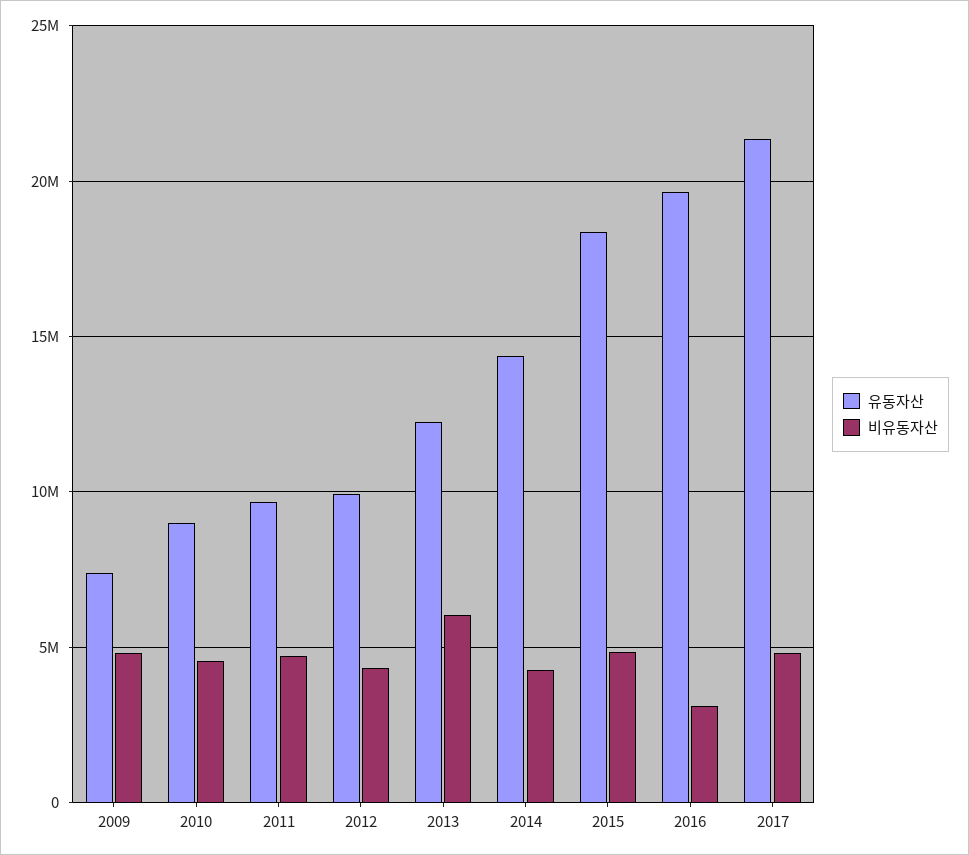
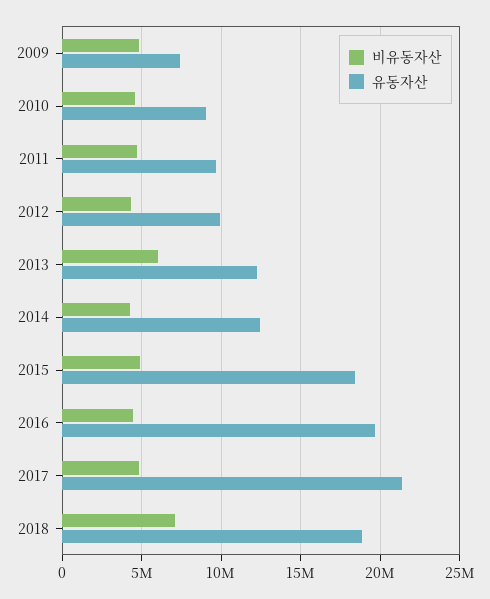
유동자산, 2014: 14500000 -> 12500000
비유동자산, 2016: 3000000 -> 4500000
비유동자산, 2018: none -> 7000000
유동자산, 2018: none -> 19000000

